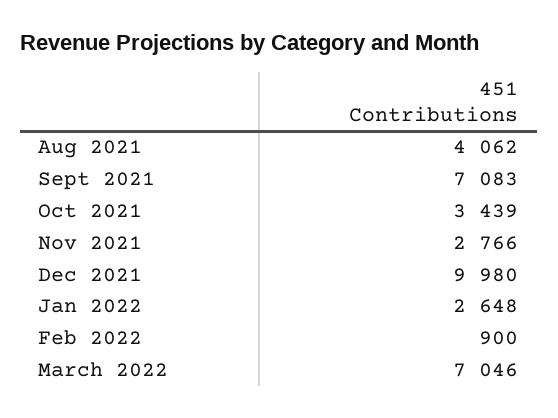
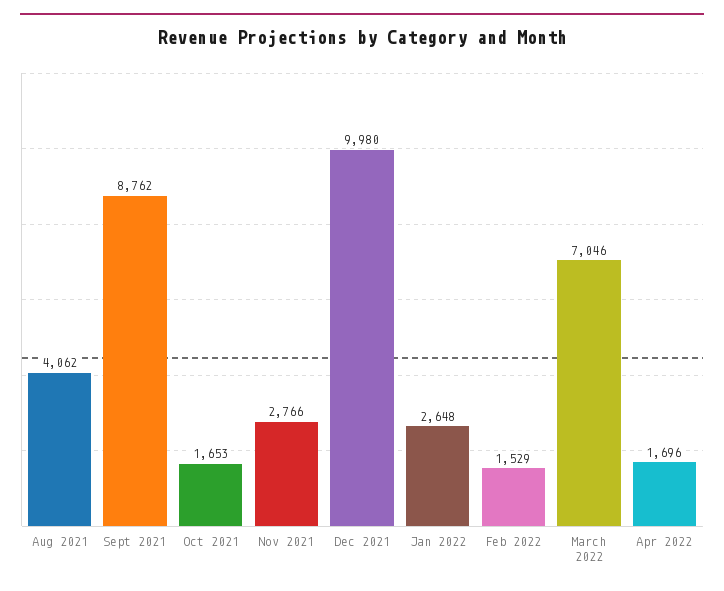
Sept 2021: 7083 -> 8762
Oct 2021: 3439 -> 1653
Feb 2022: 900 -> 1529
Apr 2022: none -> 1696

